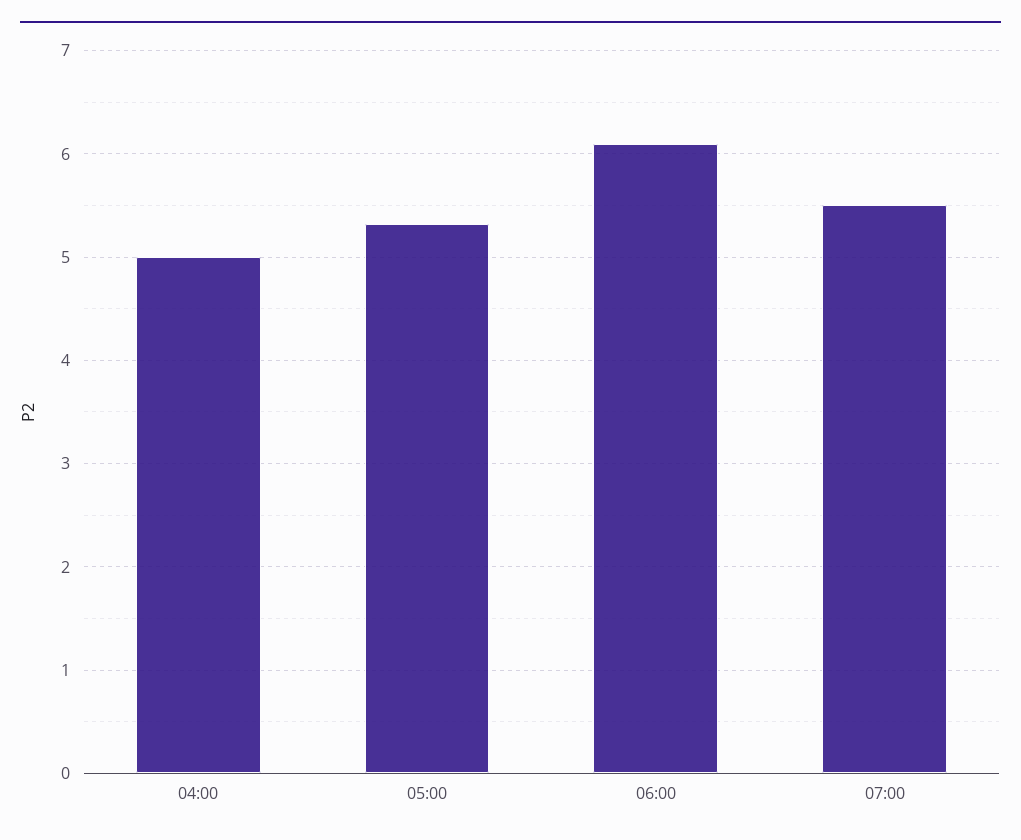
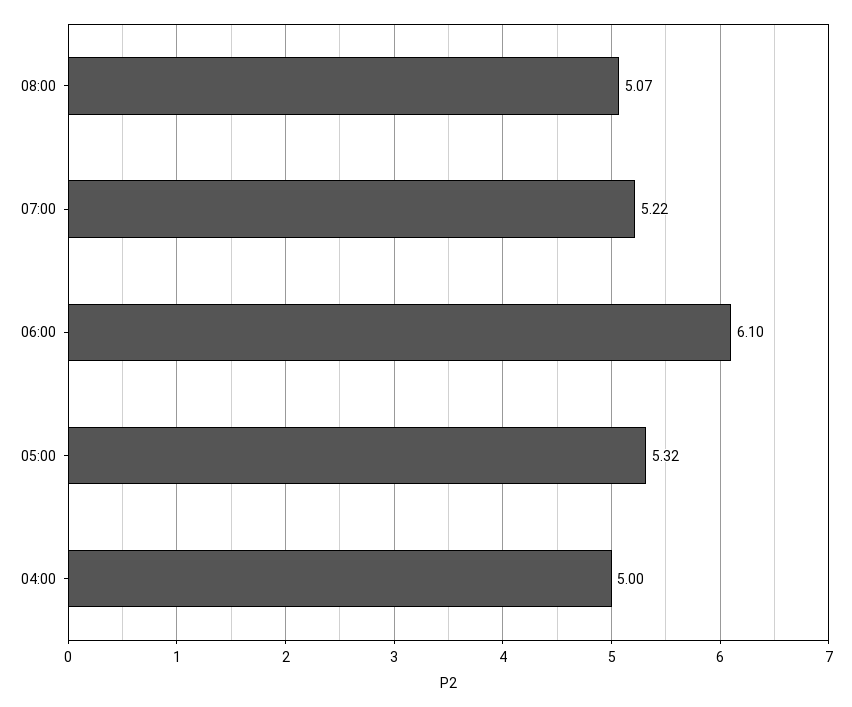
07:00: 5.5 -> 5.22
08:00: none -> 5.07

